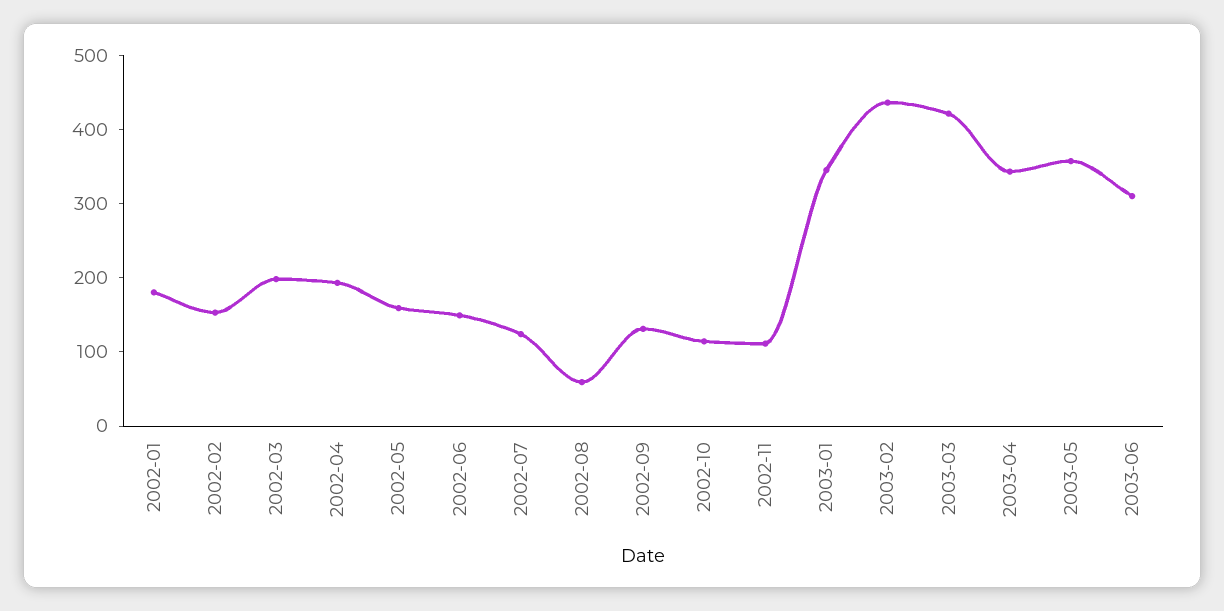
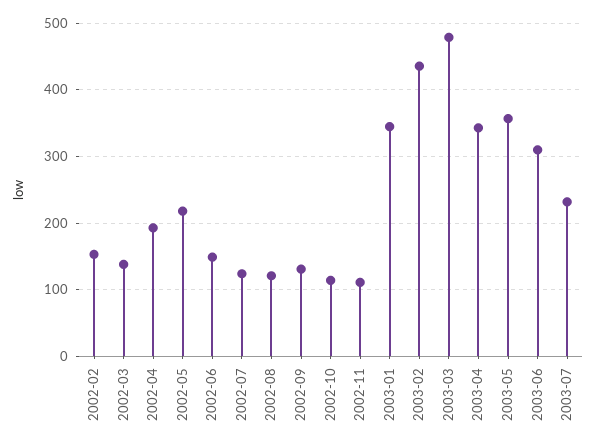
2002-01: 180 -> none
2002-03: 200 -> 140
2002-05: 160 -> 220
2002-08: 60 -> 120
2003-03: 420 -> 480
2003-07: none -> 230

